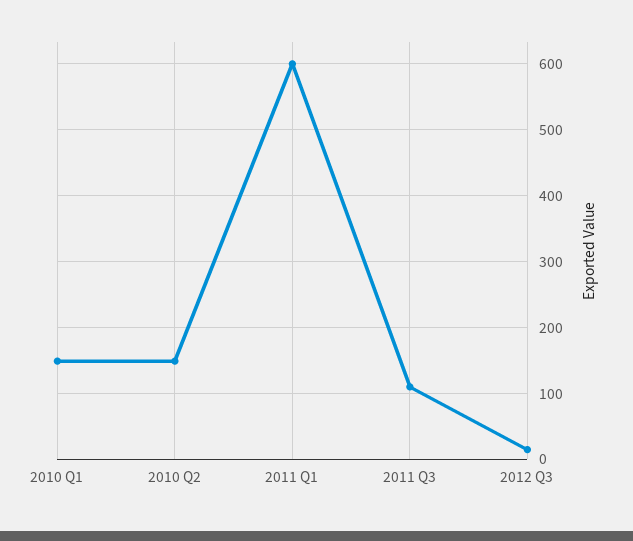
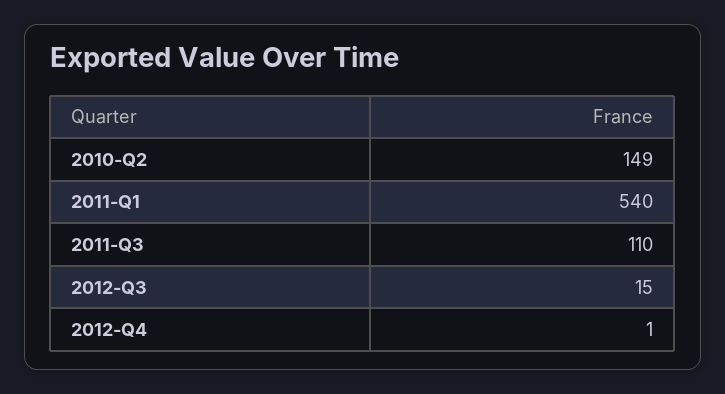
2010 Q1: 150 -> none
2011 Q1: 600 -> 540
2012-Q4: none -> 1

